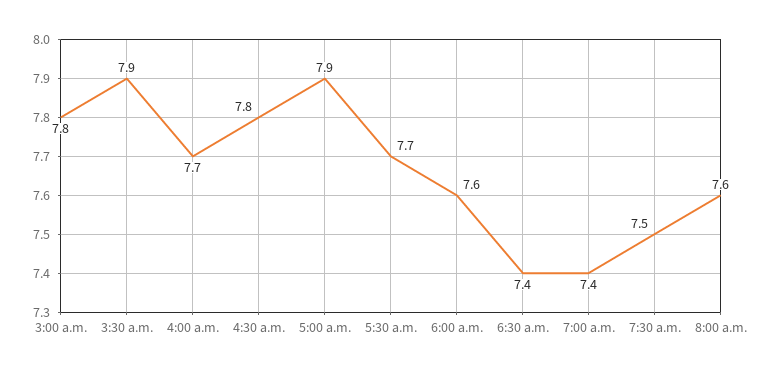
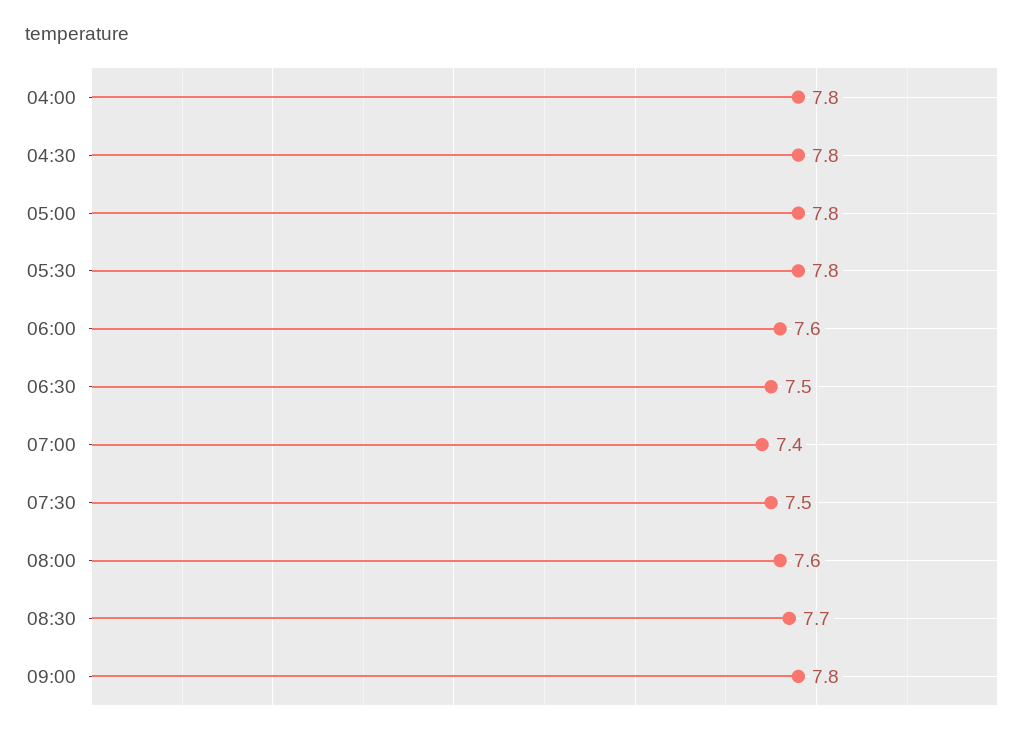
3:00 a.m.: 7.8 -> none
3:30 a.m.: 7.9 -> none
4:00 a.m.: 7.7 -> 7.8
5:00 a.m.: 7.9 -> 7.8
5:30 a.m.: 7.7 -> 7.8
6:30 a.m.: 7.4 -> 7.5
08:30: none -> 7.7
09:00: none -> 7.8

